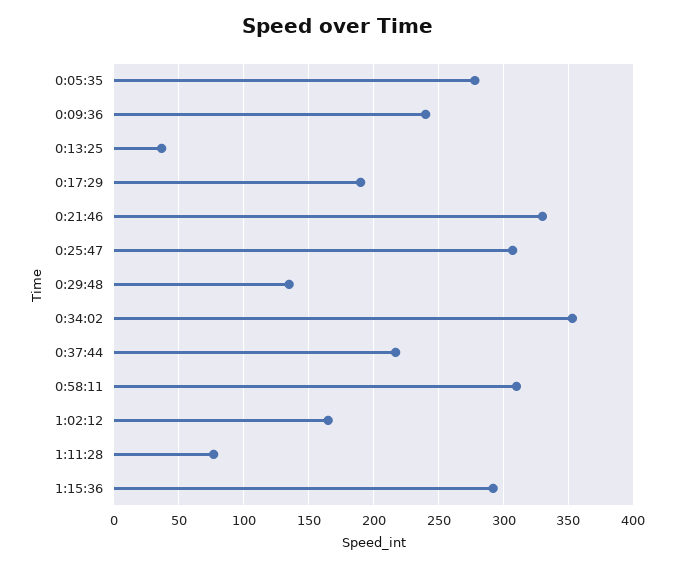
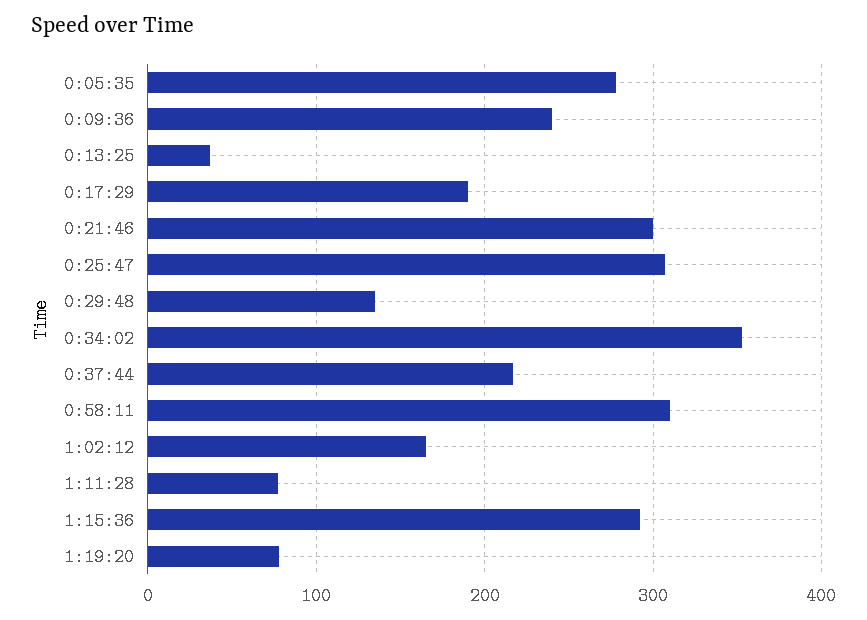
0:21:46: 330 -> 300
1:19:20: none -> 80

